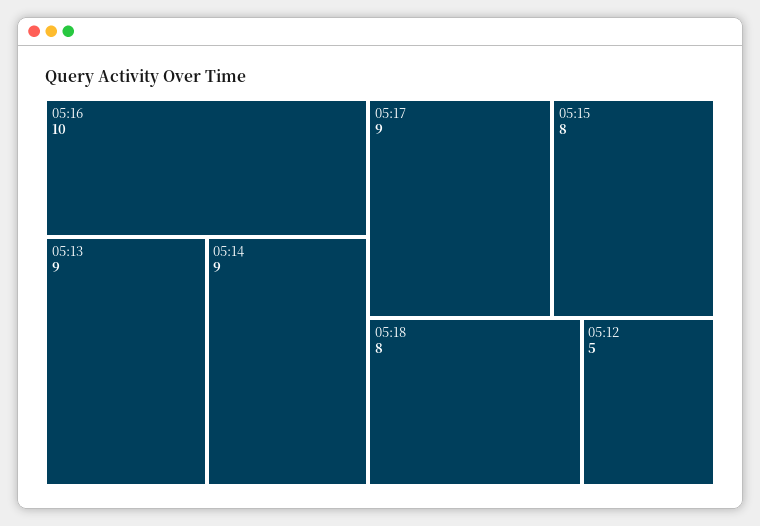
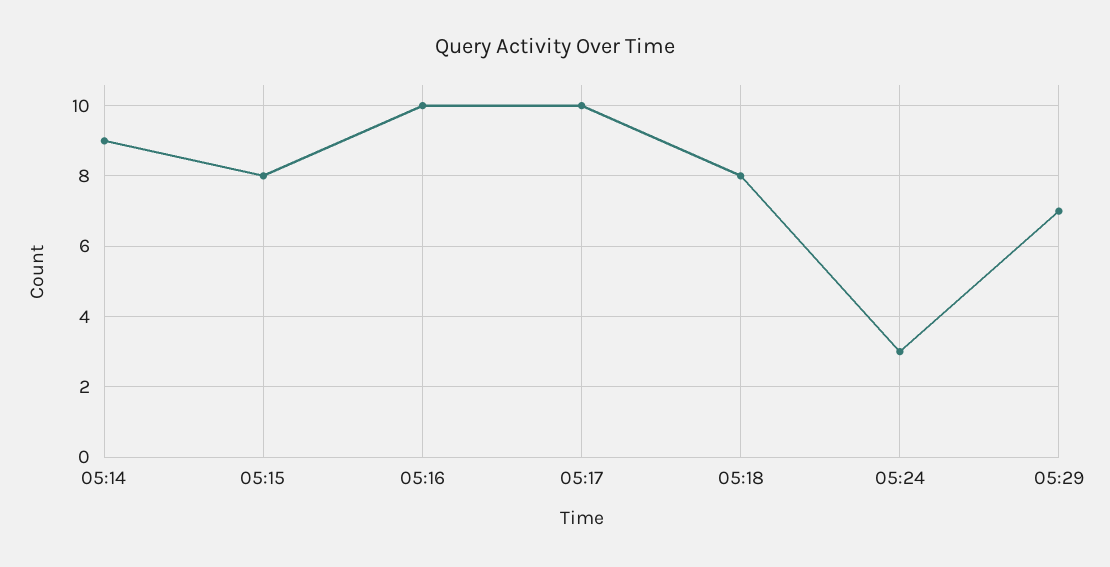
05:13: 9 -> none
05:17: 9 -> 10
05:12: 5 -> none
05:24: none -> 3
05:29: none -> 7

